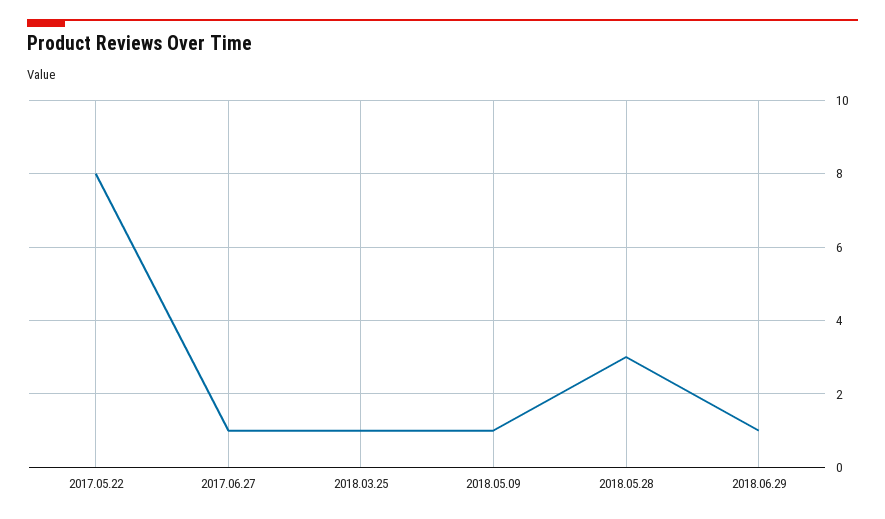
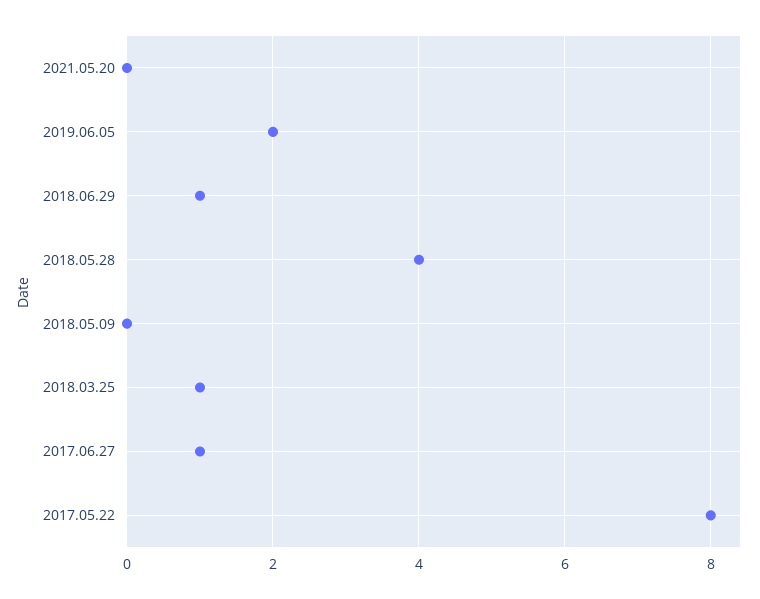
2018.05.09: 1 -> 0
2018.05.28: 3 -> 4
2021.05.20: none -> 0
2019.06.05: none -> 2

